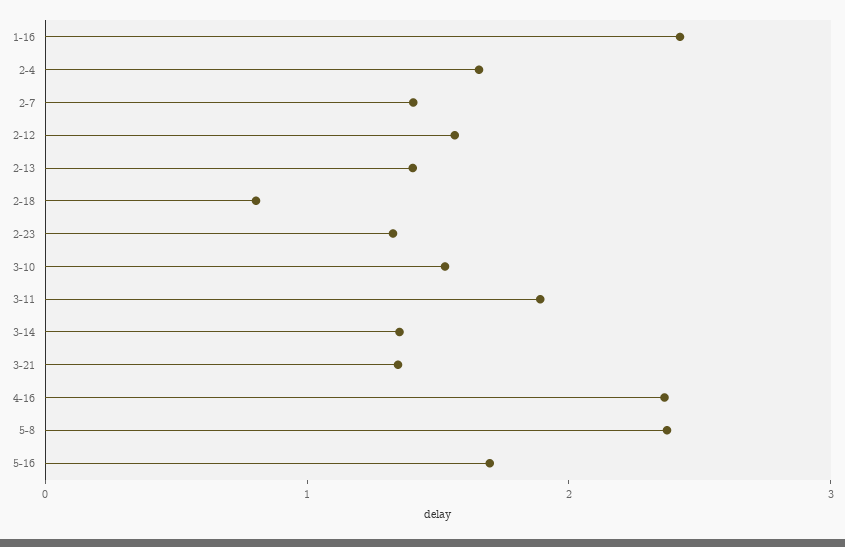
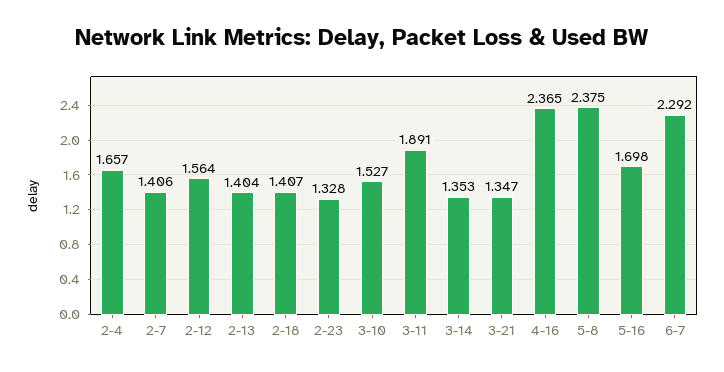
1-16: 2.4 -> none
2-18: 0.8 -> 1.407
6-7: none -> 2.292

